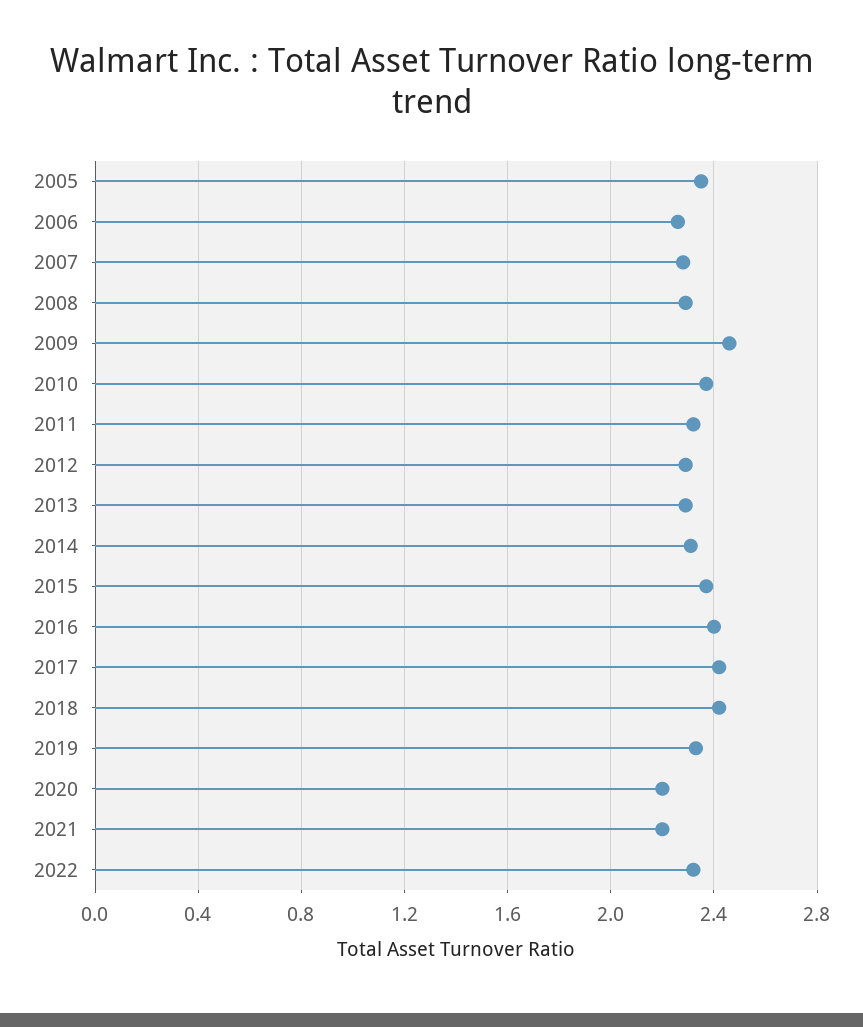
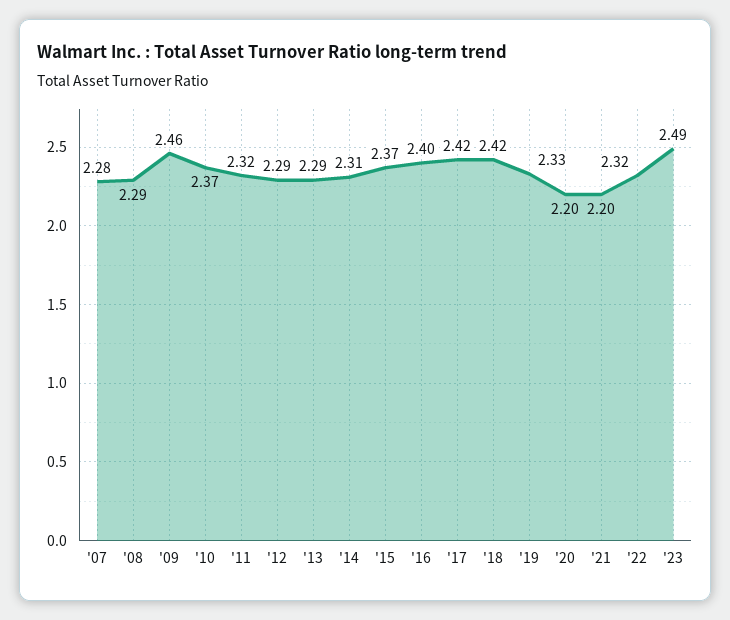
2005: 2.35 -> none
2006: 2.25 -> none
'23: none -> 2.49

